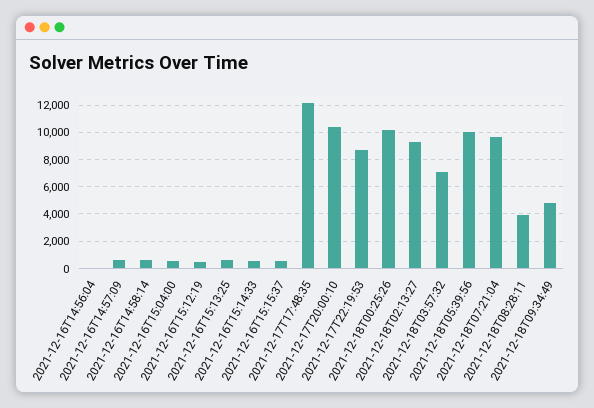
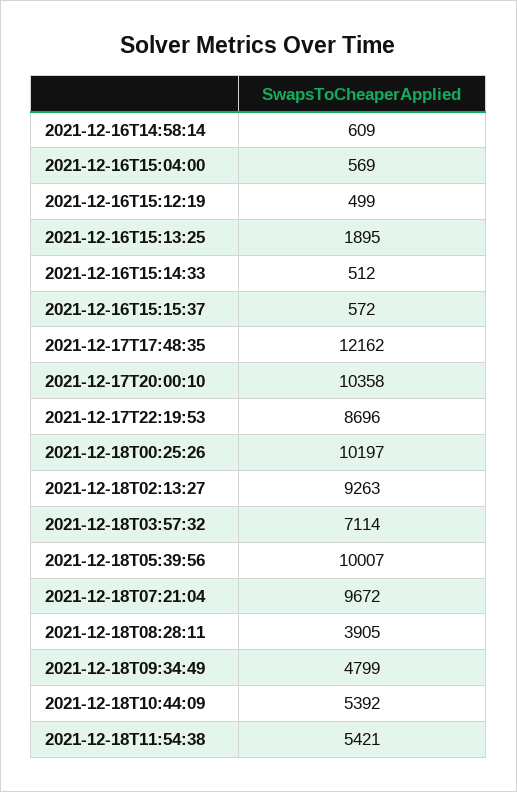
2021-12-16T14:56:04: 0 -> none
2021-12-16T14:57:09: 500 -> none
2021-12-16T15:13:25: 500 -> 1895
2021-12-18T10:44:09: none -> 5392
2021-12-18T11:54:38: none -> 5421

